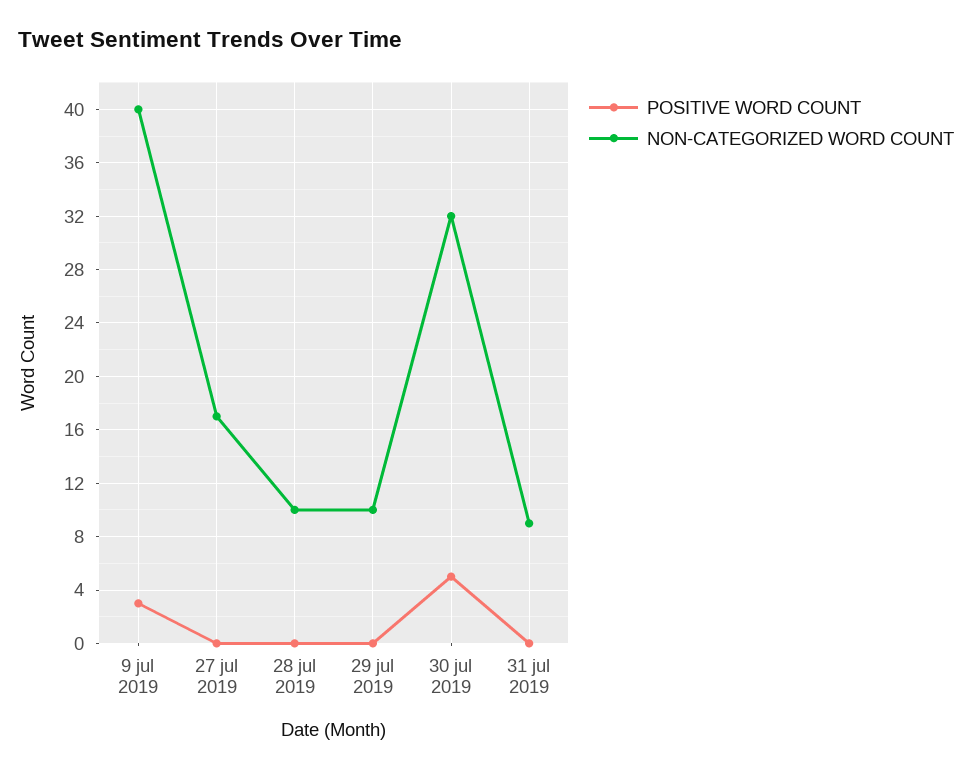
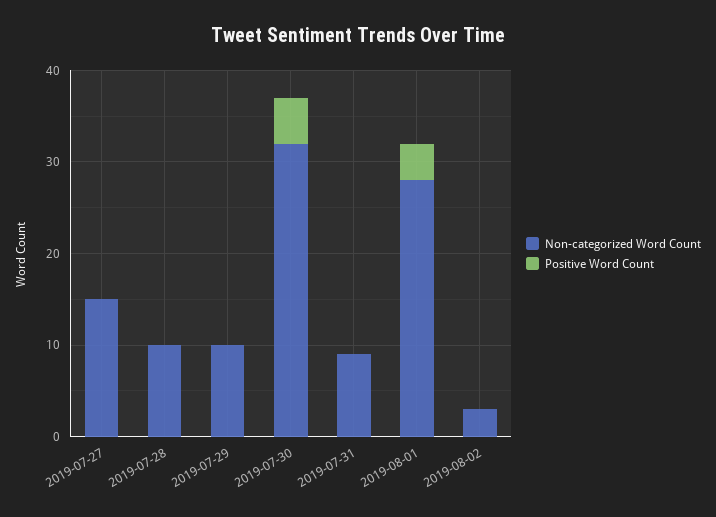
POSITIVE WORD COUNT, 9 jul 2019: 3 -> none
NON-CATEGORIZED WORD COUNT, 9 jul 2019: 40 -> none
NON-CATEGORIZED WORD COUNT, 27 jul 2019: 17 -> 15
NON-CATEGORIZED WORD COUNT, 2019-08-01: none -> 28
POSITIVE WORD COUNT, 2019-08-01: none -> 4
NON-CATEGORIZED WORD COUNT, 2019-08-02: none -> 3
POSITIVE WORD COUNT, 2019-08-02: none -> 0

